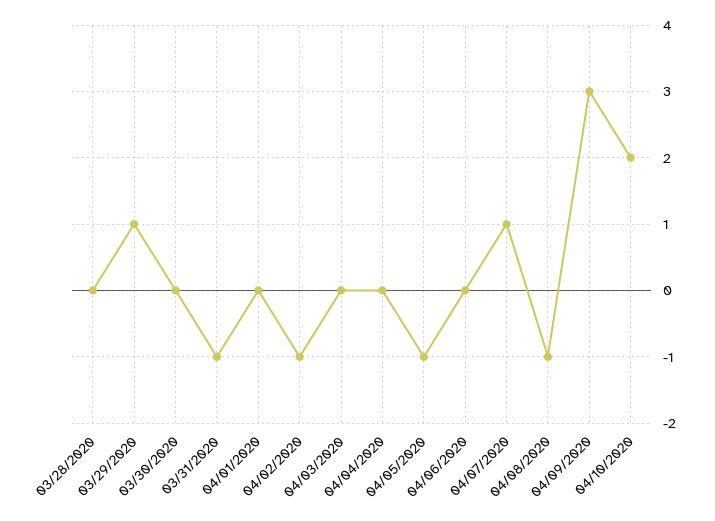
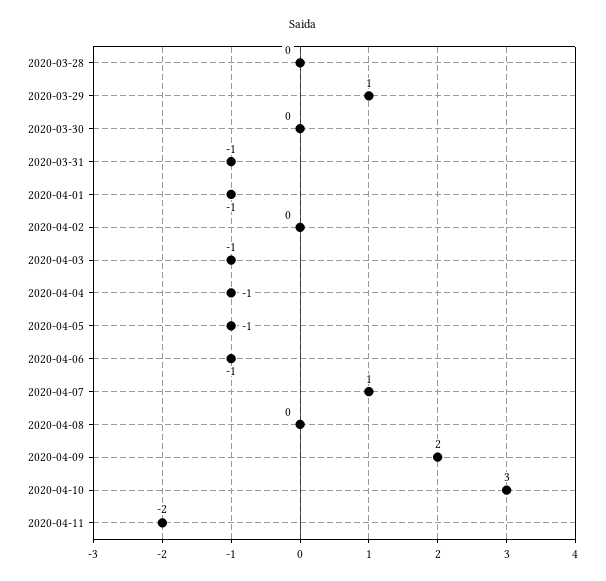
04/01/2020: 0 -> -1
04/02/2020: -1 -> 0
04/03/2020: 0 -> -1
04/04/2020: 0 -> -1
04/06/2020: 0 -> -1
04/08/2020: -1 -> 0
04/09/2020: 3 -> 2
04/10/2020: 2 -> 3
2020-04-11: none -> -2

